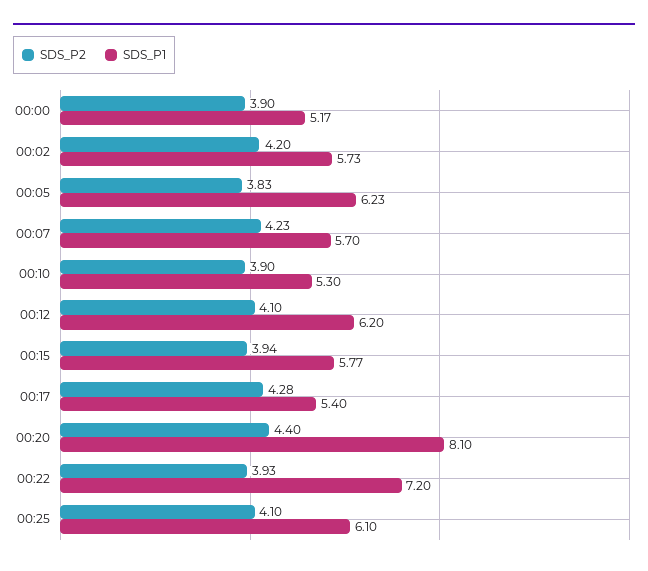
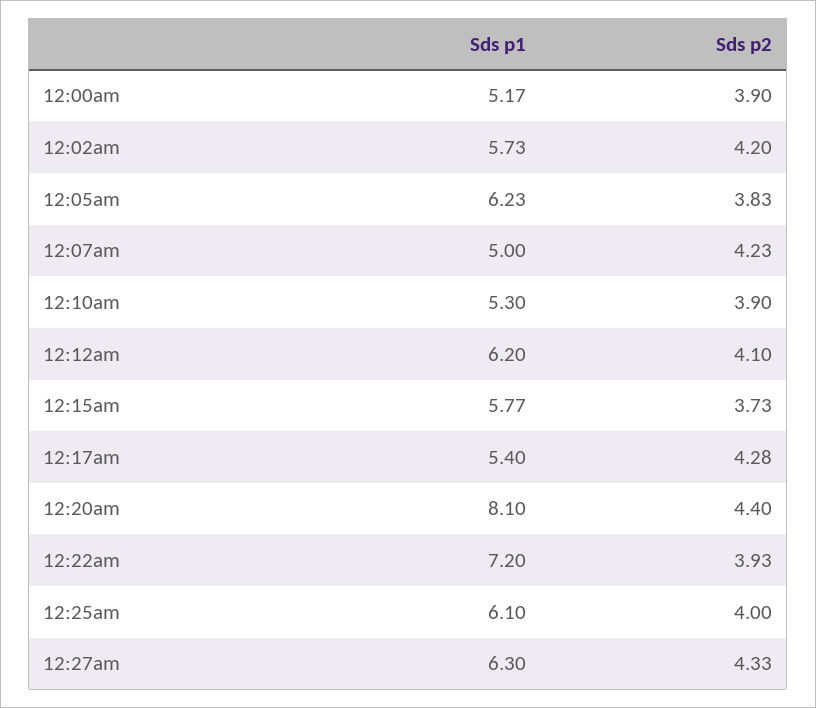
SDS_P1, 00:07: 5.7 -> 5
SDS_P2, 00:15: 3.94 -> 3.73
SDS_P2, 00:25: 4.1 -> 4
SDS_P1, 12:27am: none -> 6.3
SDS_P2, 12:27am: none -> 4.33

